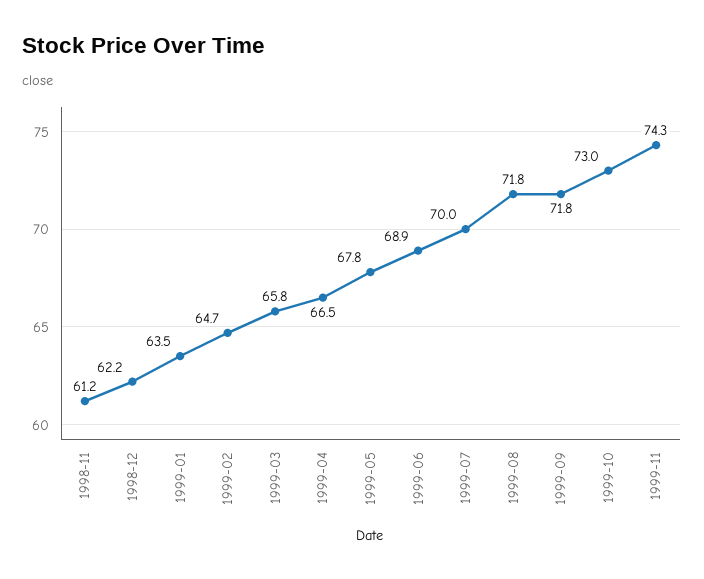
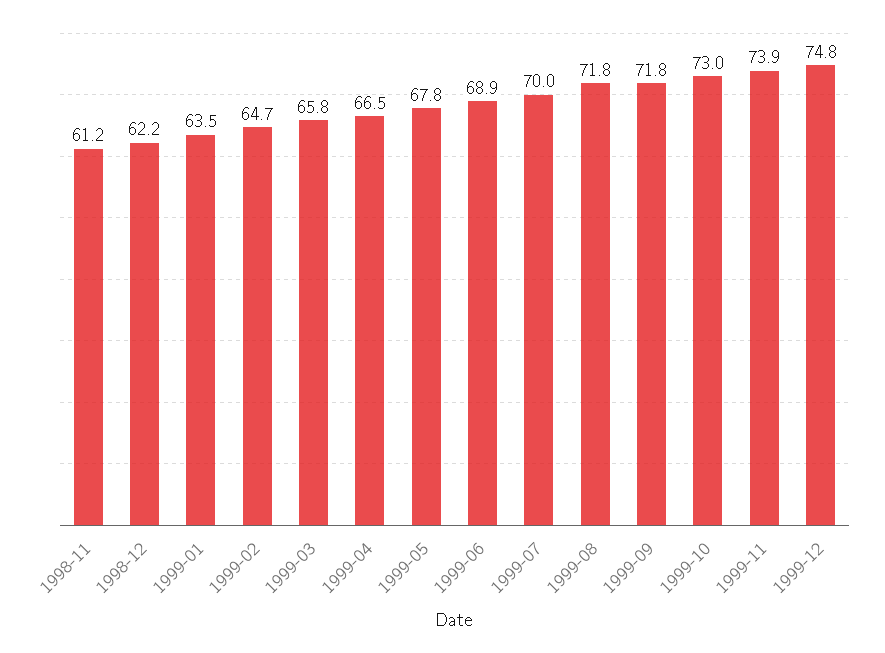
1999-11: 74.3 -> 73.9
1999-12: none -> 74.8

